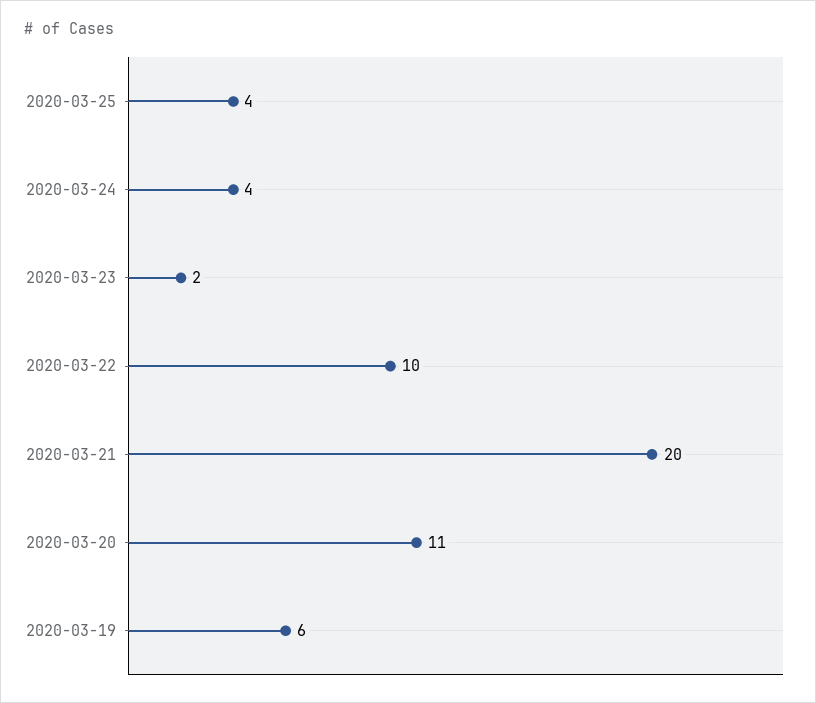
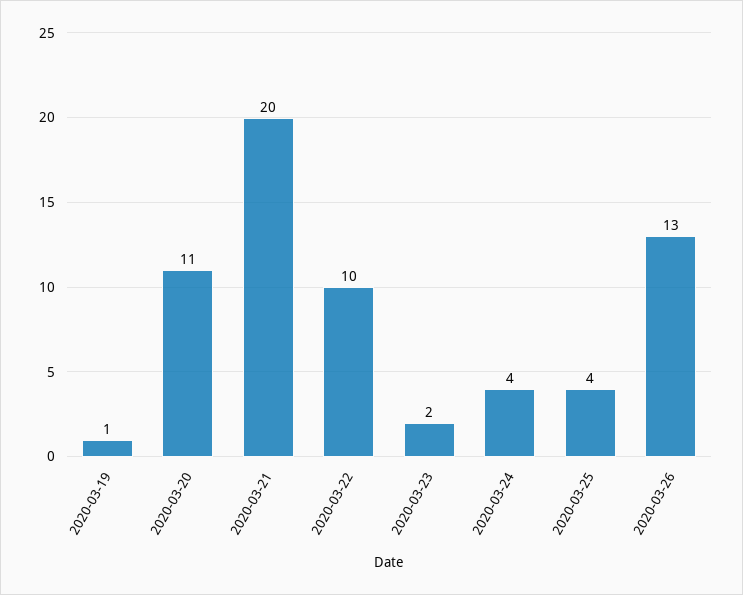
2020-03-19: 6 -> 1
2020-03-26: none -> 13

